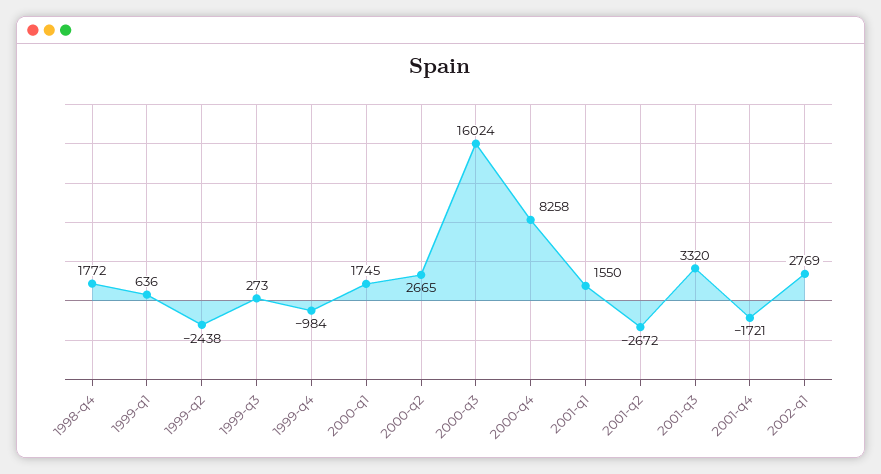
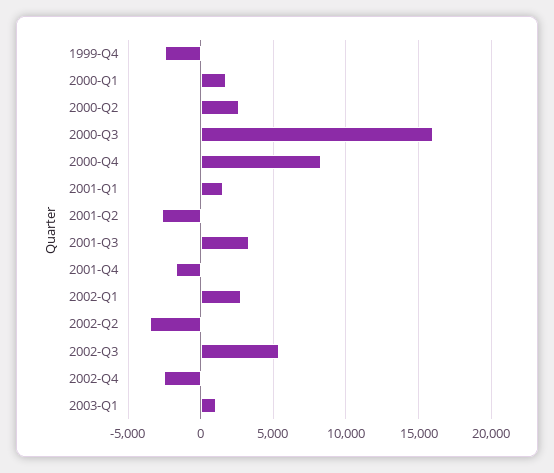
1998-q4: 1772 -> none
1999-q1: 636 -> none
1999-q2: -2438 -> none
1999-q3: 273 -> none
1999-q4: -984 -> -2500
2002-Q2: none -> -3500
2002-Q3: none -> 5500
2002-Q4: none -> -2500
2003-Q1: none -> 1000

